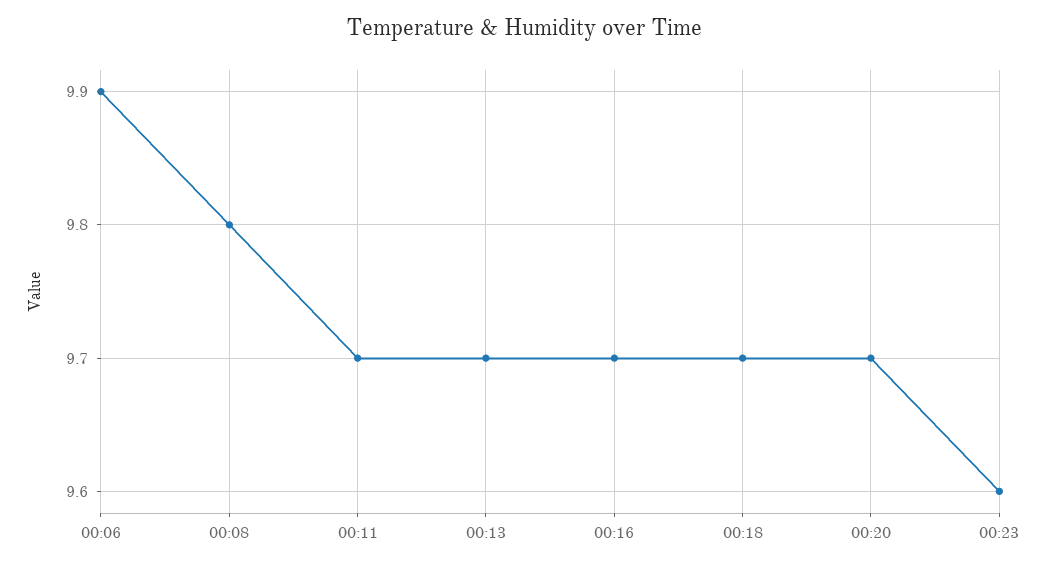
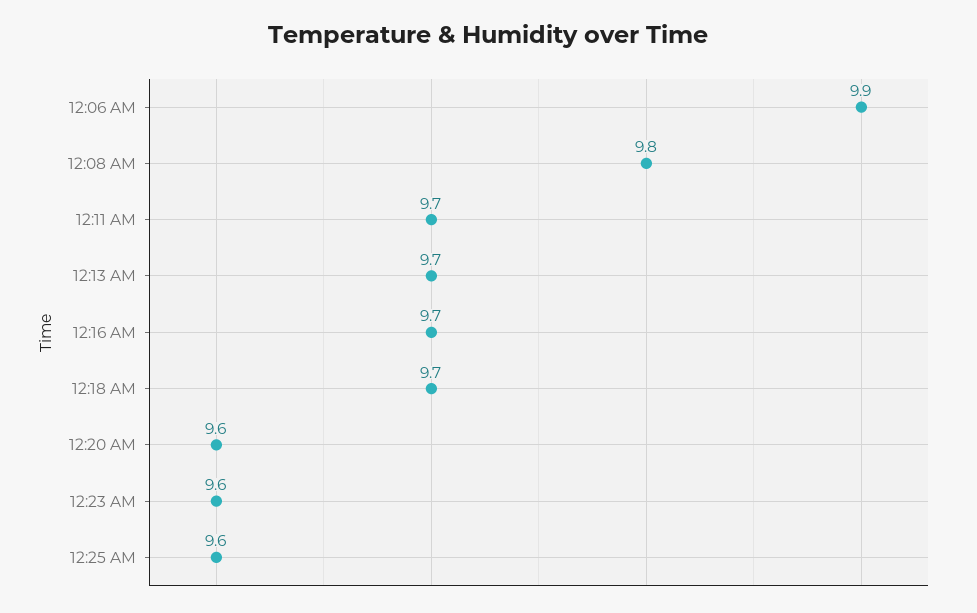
00:20: 9.7 -> 9.6
12:25 AM: none -> 9.6

